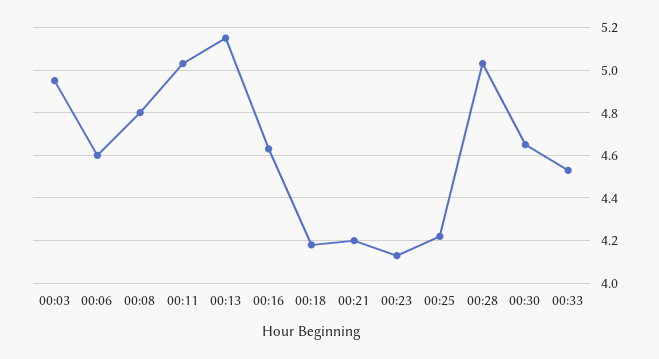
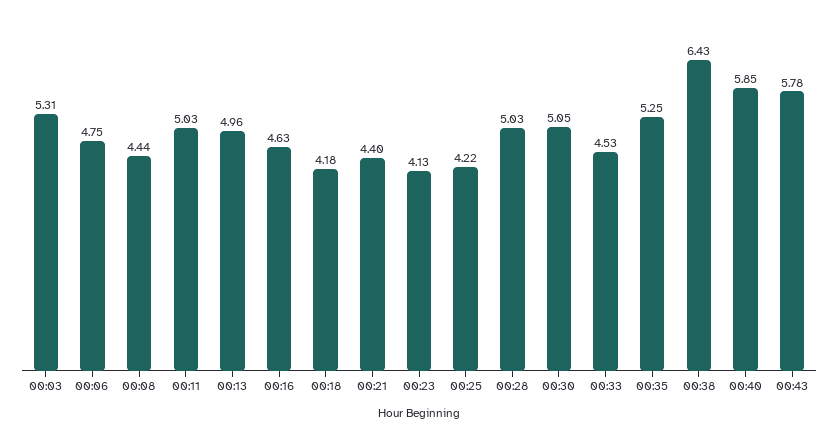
00:03: 4.95 -> 5.31
00:06: 4.6 -> 4.75
00:08: 4.8 -> 4.44
00:13: 5.15 -> 4.96
00:21: 4.2 -> 4.4
00:30: 4.65 -> 5.05
00:35: none -> 5.25
00:38: none -> 6.43
00:40: none -> 5.85
00:43: none -> 5.78

